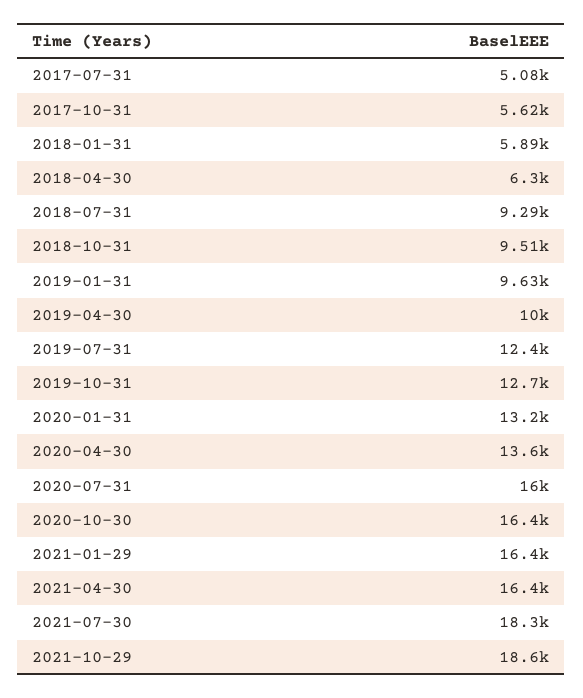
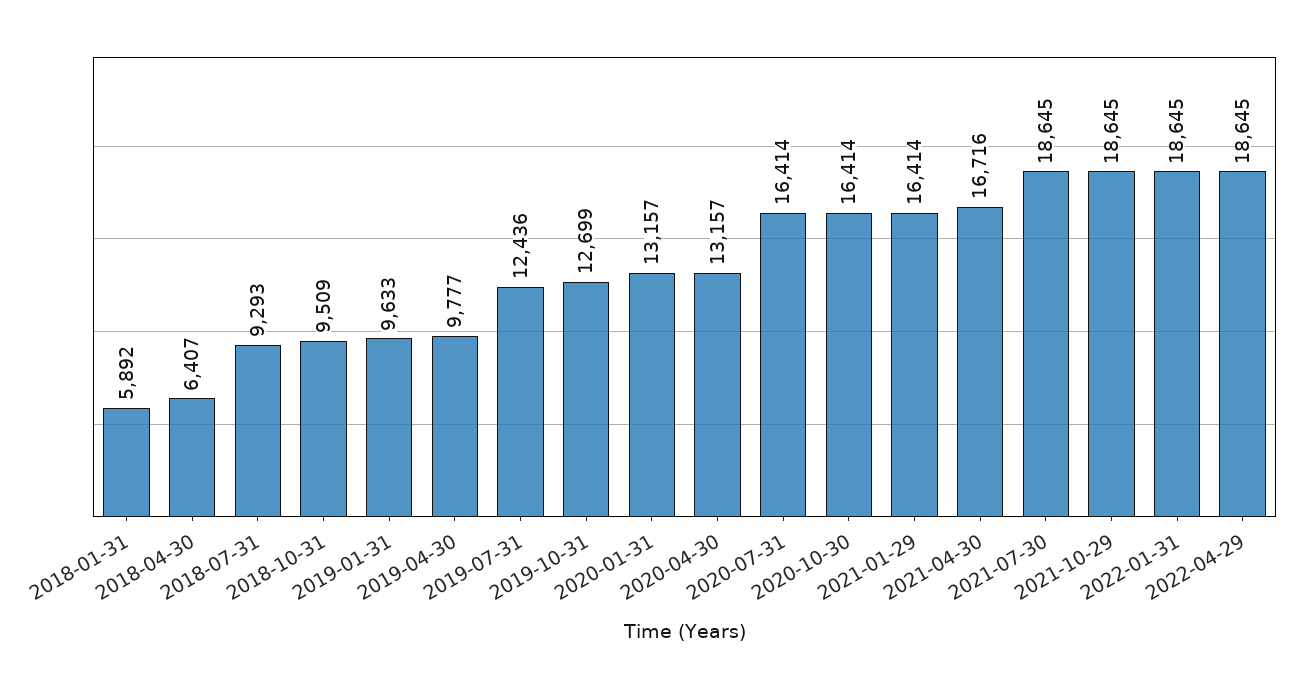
2017-07-31: 5080 -> none
2017-10-31: 5620 -> none
2018-04-30: 6300 -> 6407
2019-04-30: 10000 -> 9777
2020-04-30: 13600 -> 13157
2020-07-31: 16000 -> 16414
2021-04-30: 16400 -> 16716
2021-07-30: 18300 -> 18645
2022-01-31: none -> 18645
2022-04-29: none -> 18645

